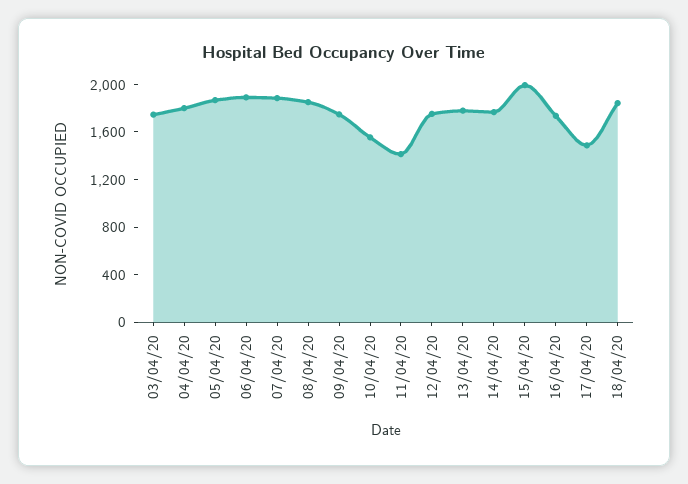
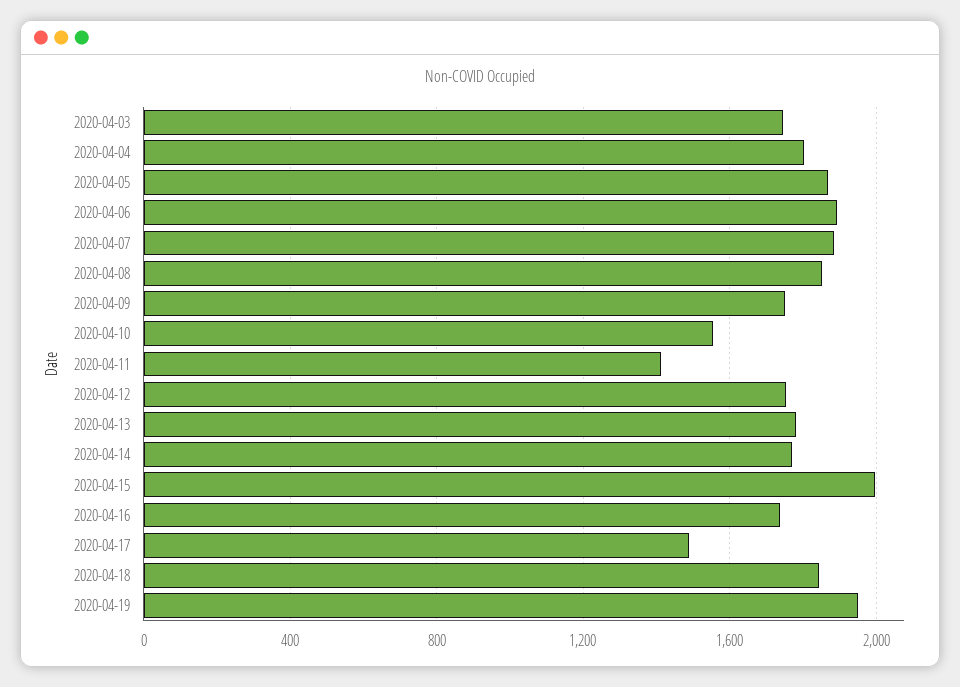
2020-04-19: none -> 1950

